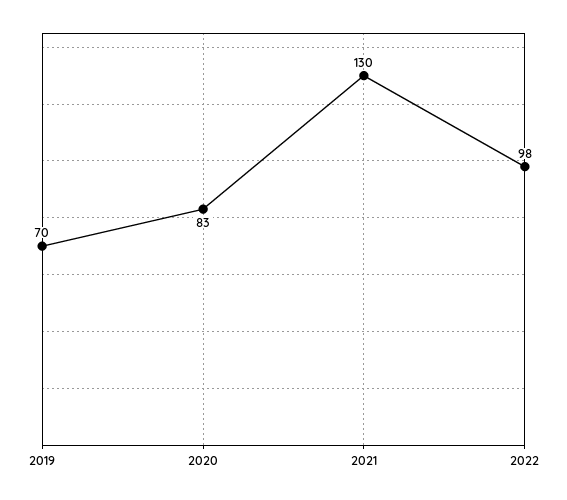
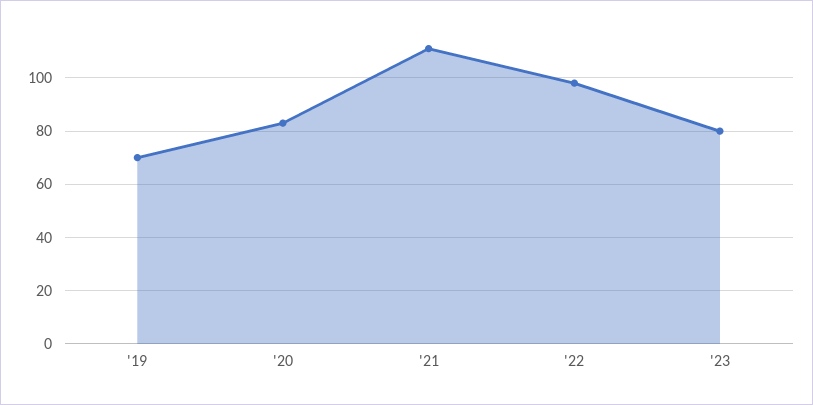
2021: 130 -> 110
'23: none -> 80

